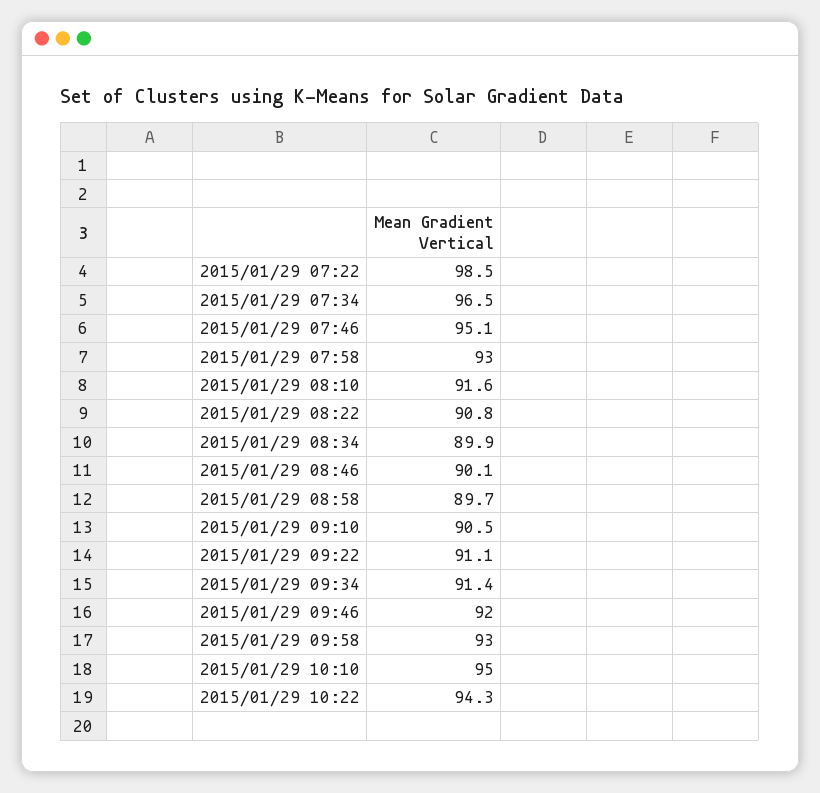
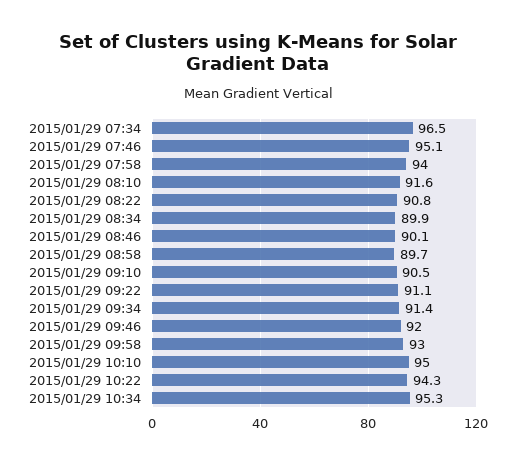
2015/01/29 07:22: 98.5 -> none
2015/01/29 07:58: 93 -> 94
2015/01/29 10:34: none -> 95.3

